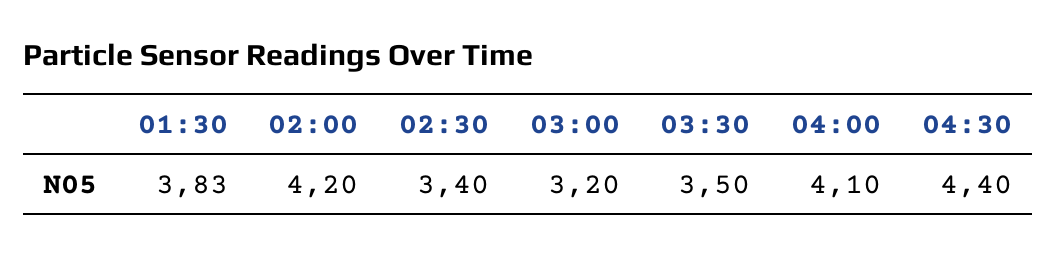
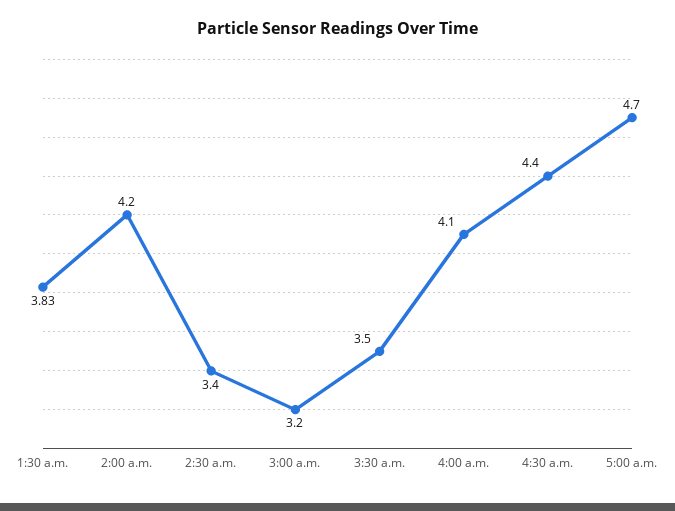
5:00 a.m.: none -> 4.7

